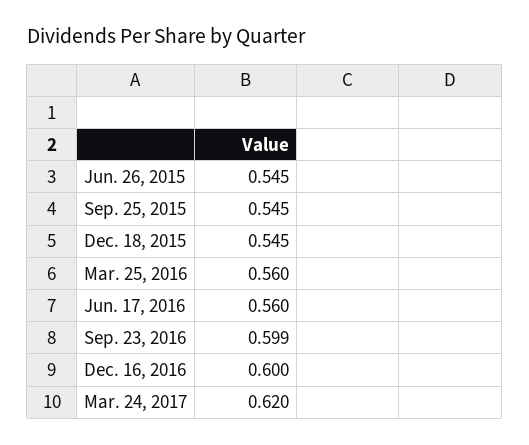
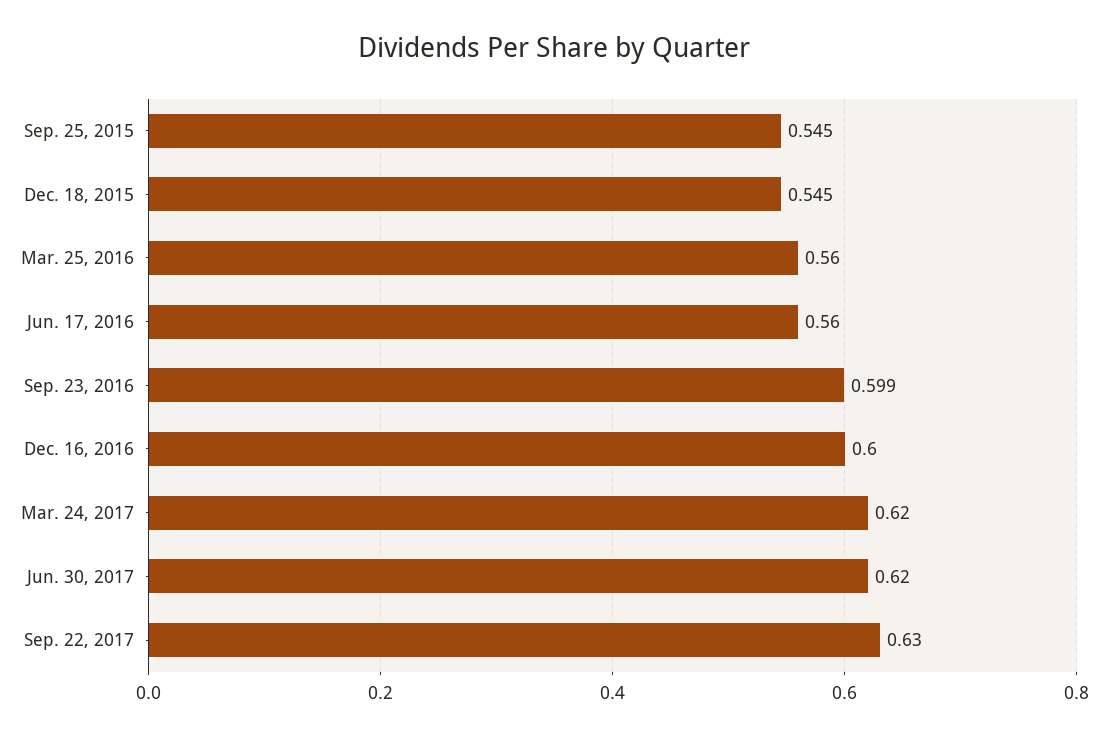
Jun. 26, 2015: 0.545 -> none
Jun. 30, 2017: none -> 0.62
Sep. 22, 2017: none -> 0.63

